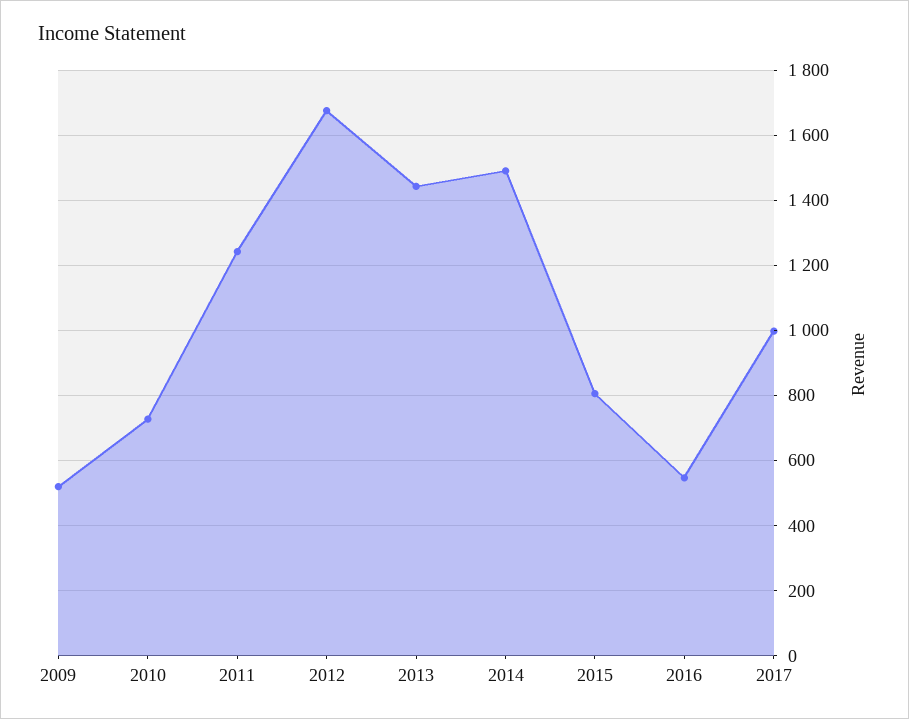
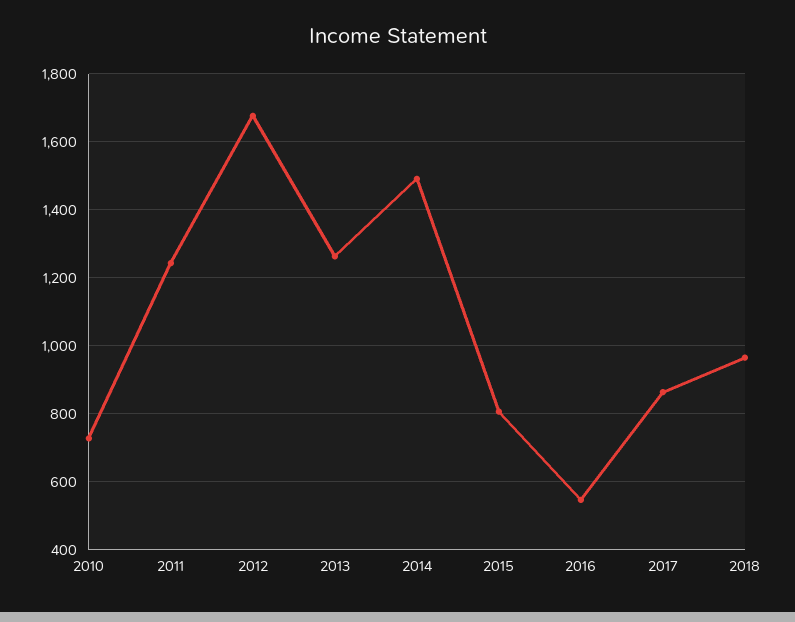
2009: 520 -> none
2013: 1440 -> 1260
2017: 1000 -> 860
2018: none -> 960

